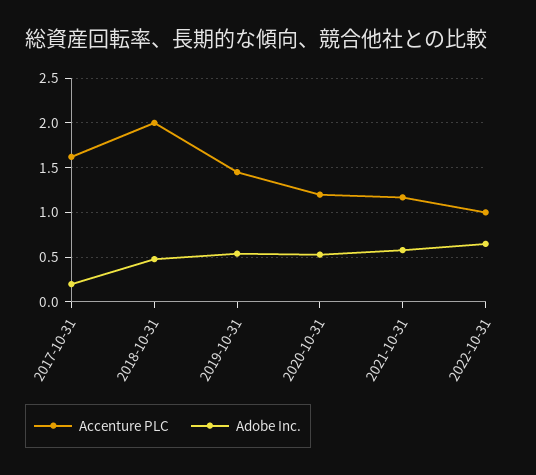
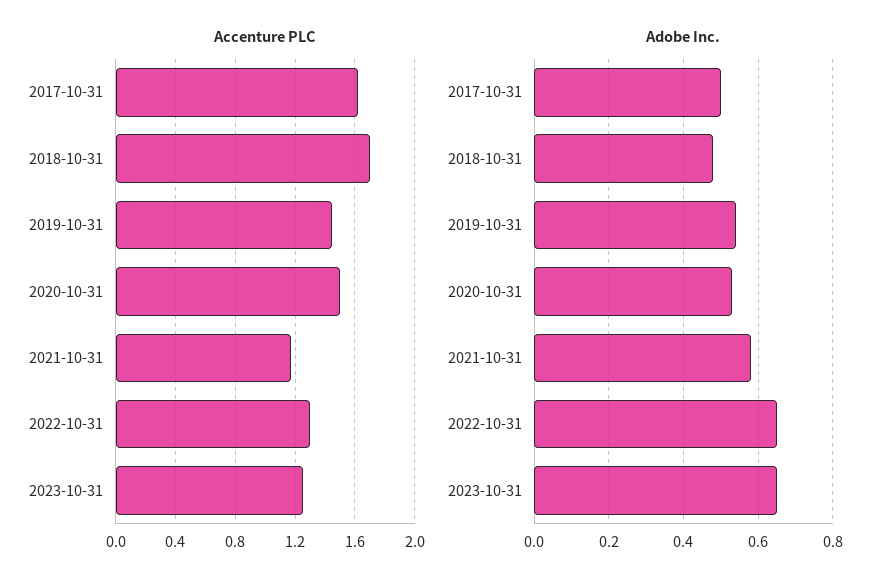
Adobe Inc., 2017-10-31: 0.2 -> 0.5
Accenture PLC, 2018-10-31: 2 -> 1.7
Accenture PLC, 2020-10-31: 1.2 -> 1.5
Accenture PLC, 2022-10-31: 1 -> 1.3
Accenture PLC, 2023-10-31: none -> 1.25
Adobe Inc., 2023-10-31: none -> 0.65

